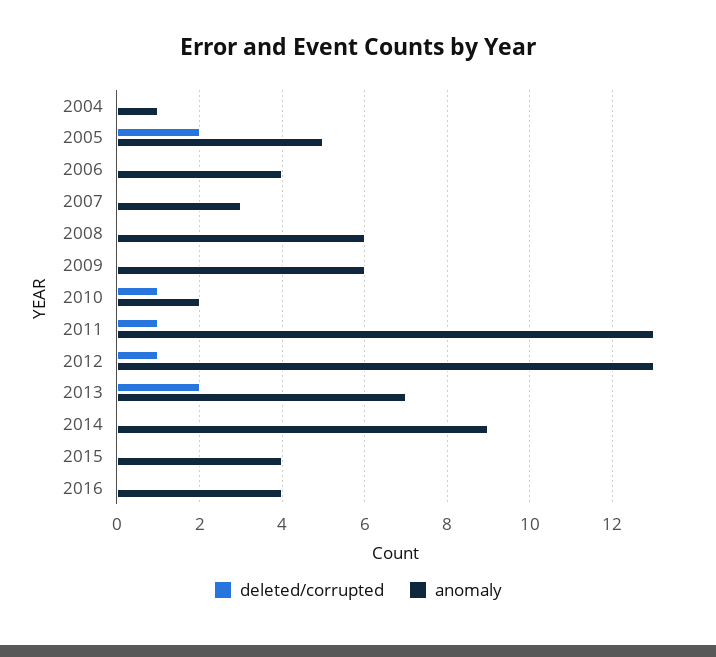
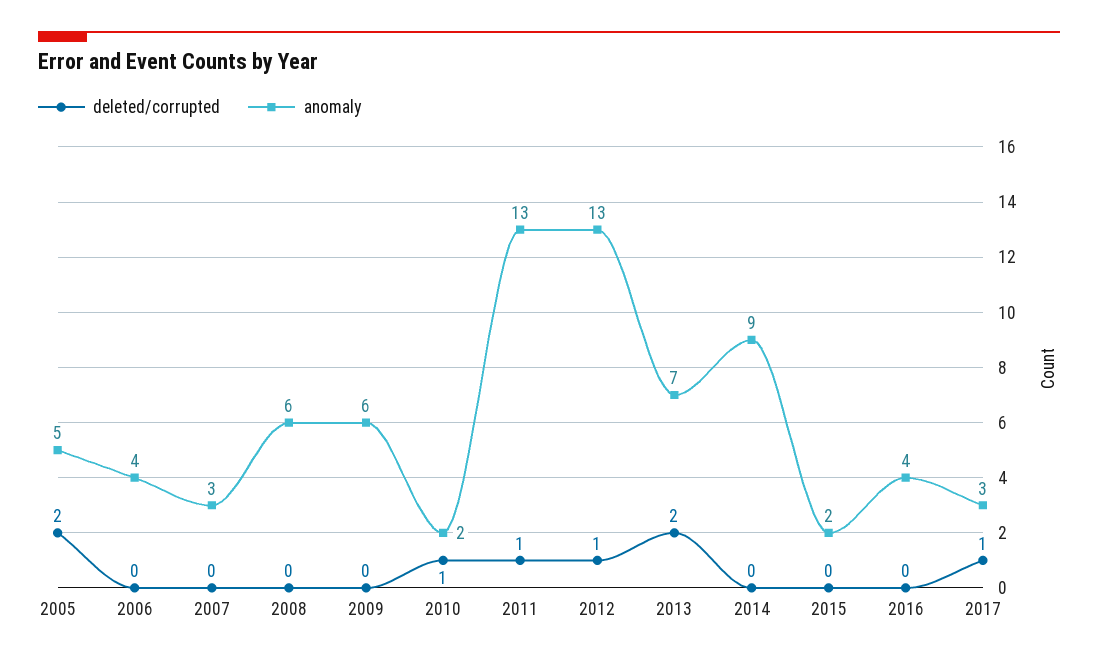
deleted/corrupted, 2004: 0 -> none
anomaly, 2004: 1 -> none
anomaly, 2015: 4 -> 2
deleted/corrupted, 2017: none -> 1
anomaly, 2017: none -> 3

